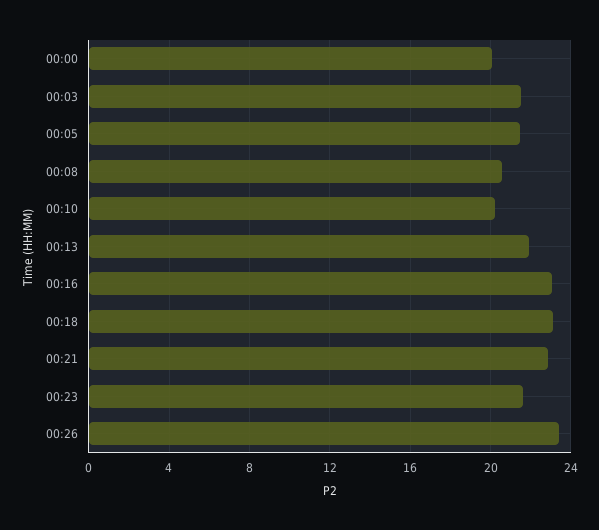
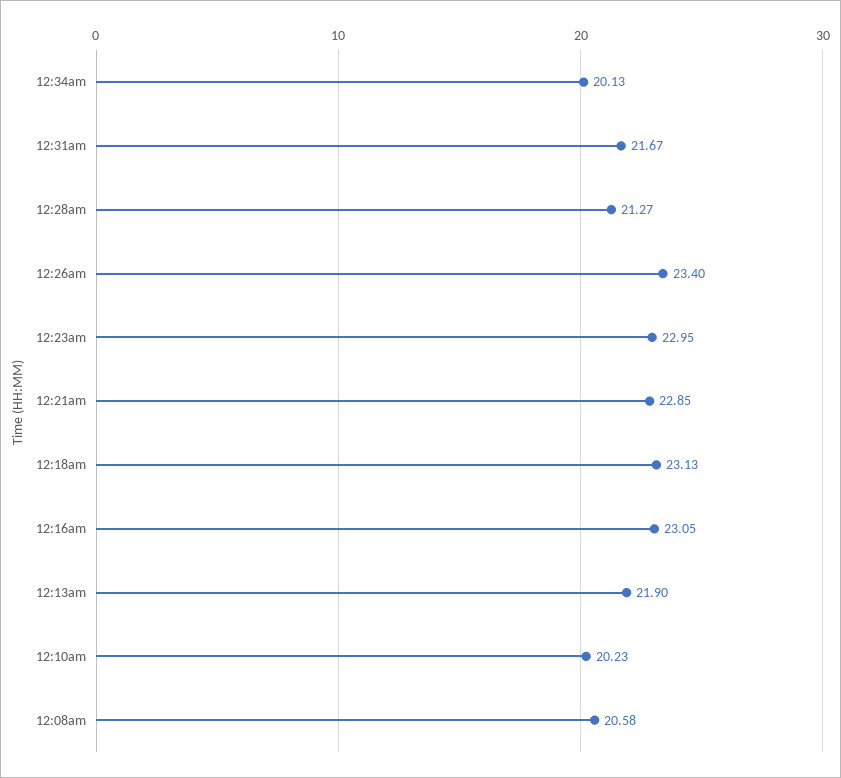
00:00: 20 -> none
00:03: 21.5 -> none
00:05: 21.5 -> none
00:23: 21.5 -> 22.95
12:34am: none -> 20.13
12:31am: none -> 21.67
12:28am: none -> 21.27

